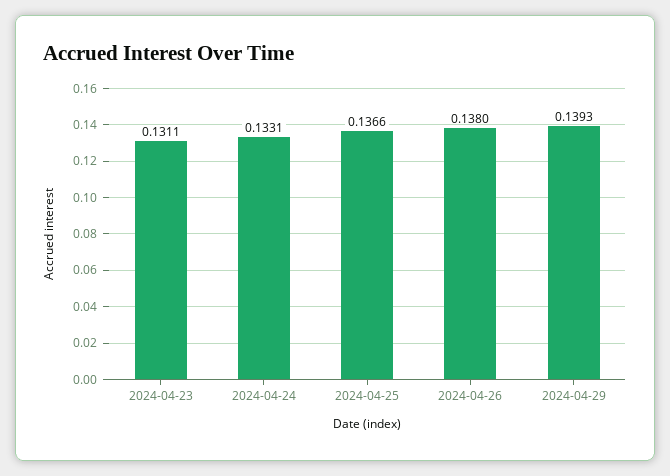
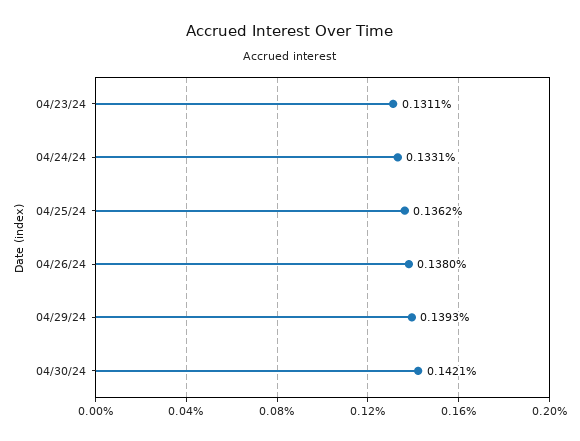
2024-04-25: 0.1366 -> 0.1362
04/30/24: none -> 0.1421

